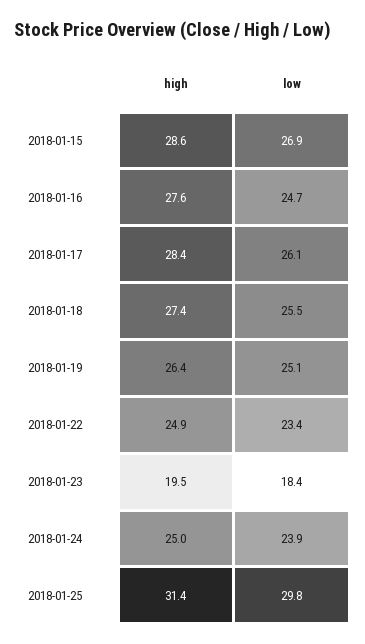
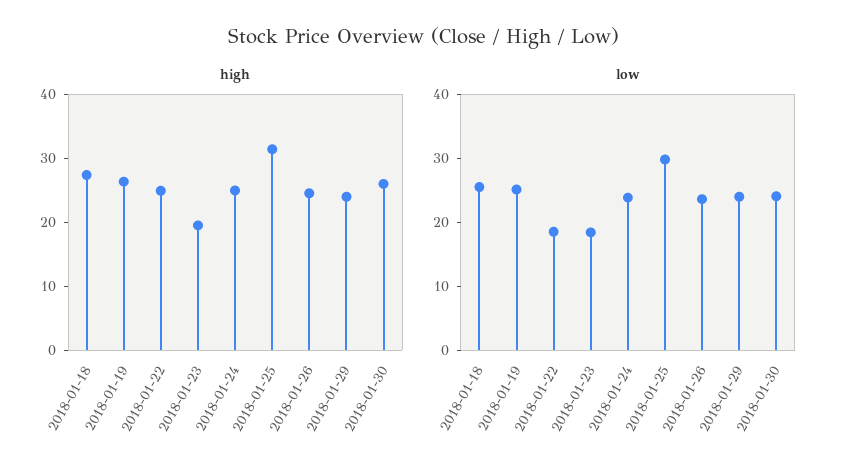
high, 2018-01-15: 28.6 -> none
low, 2018-01-15: 26.9 -> none
high, 2018-01-16: 27.6 -> none
low, 2018-01-16: 24.7 -> none
high, 2018-01-17: 28.4 -> none
low, 2018-01-17: 26.1 -> none
low, 2018-01-22: 23.4 -> 18
high, 2018-01-26: none -> 24
high, 2018-01-29: none -> 24
high, 2018-01-30: none -> 26
low, 2018-01-26: none -> 24
low, 2018-01-29: none -> 24
low, 2018-01-30: none -> 24

